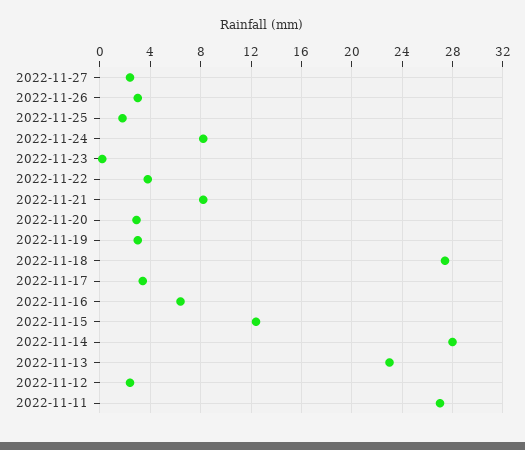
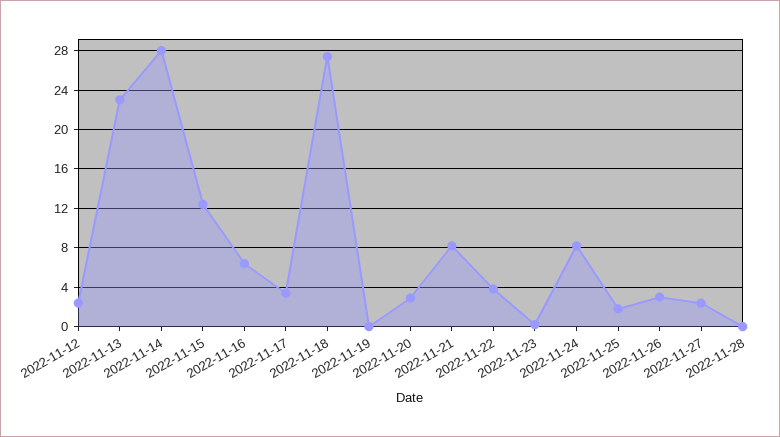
2022-11-19: 3 -> 0
2022-11-11: 27 -> none
2022-11-28: none -> 0

